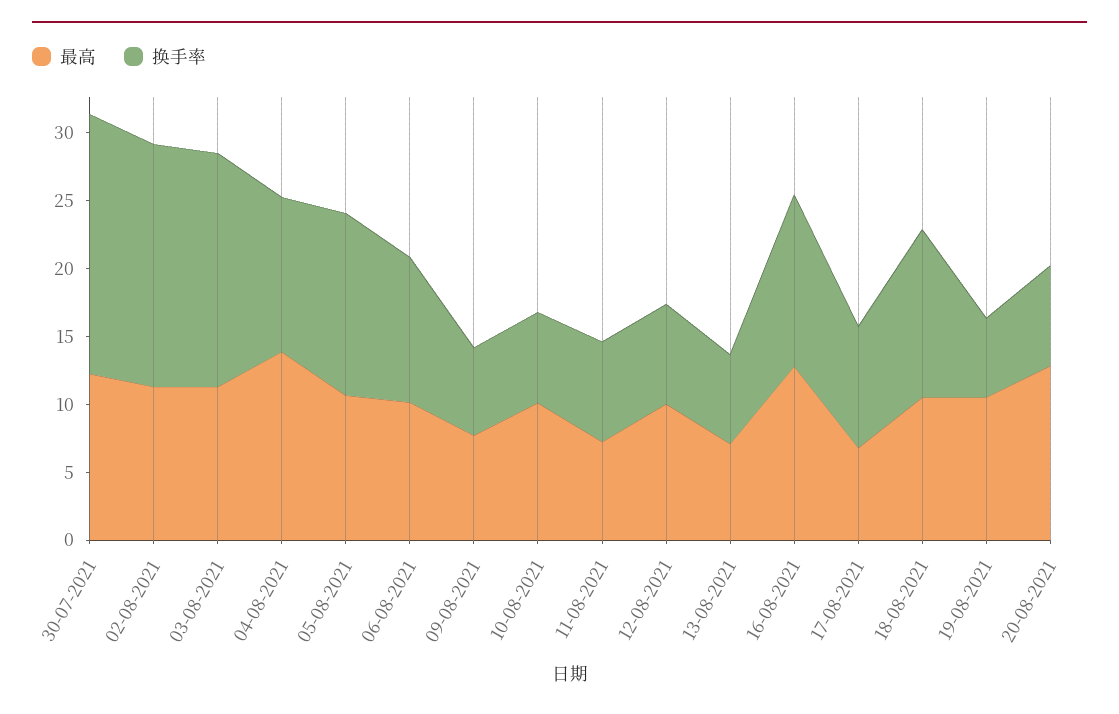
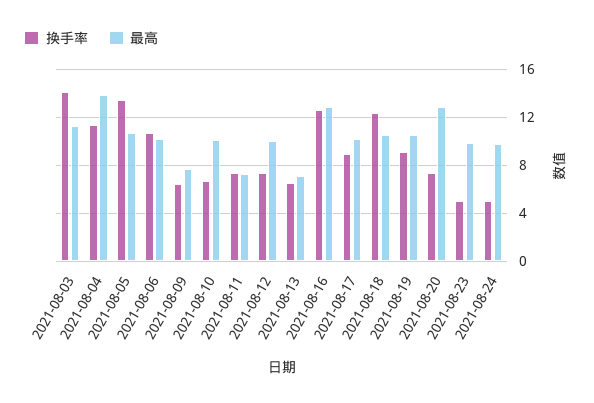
最高, 30-07-2021: 12 -> none
换手率, 30-07-2021: 19 -> none
最高, 02-08-2021: 11 -> none
换手率, 02-08-2021: 18 -> none
换手率, 03-08-2021: 17 -> 14
最高, 17-08-2021: 7 -> 10
换手率, 19-08-2021: 6 -> 9
换手率, 2021-08-23: none -> 5
最高, 2021-08-23: none -> 10
换手率, 2021-08-24: none -> 5
最高, 2021-08-24: none -> 10

